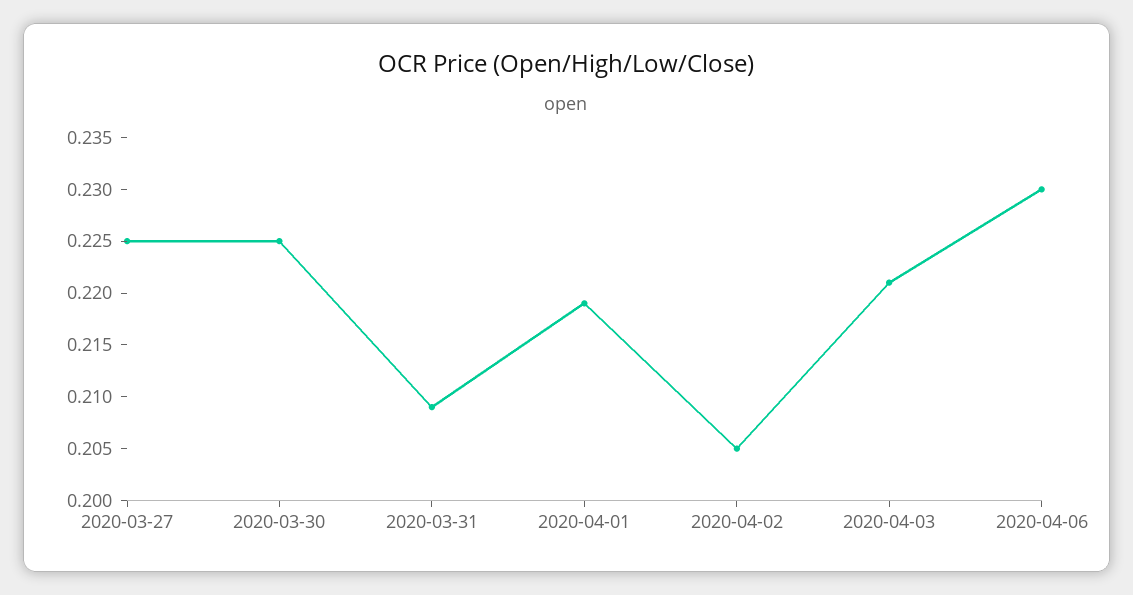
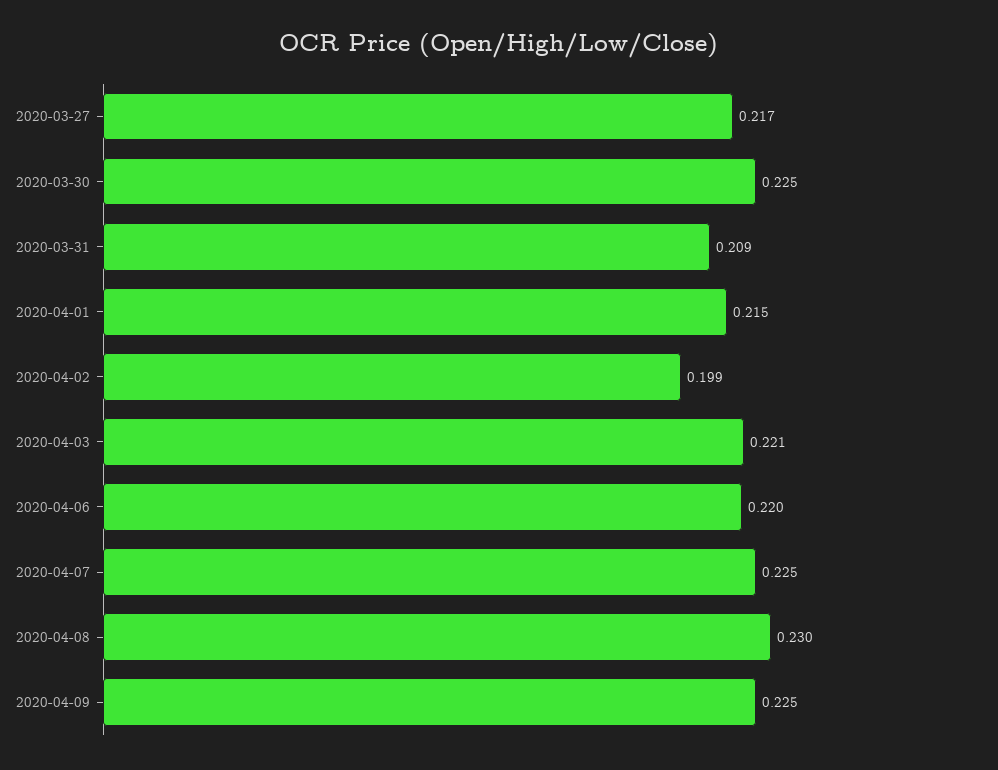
2020-03-27: 0.225 -> 0.217
2020-04-01: 0.219 -> 0.215
2020-04-02: 0.205 -> 0.199
2020-04-06: 0.23 -> 0.22
2020-04-07: none -> 0.225
2020-04-08: none -> 0.23
2020-04-09: none -> 0.225

